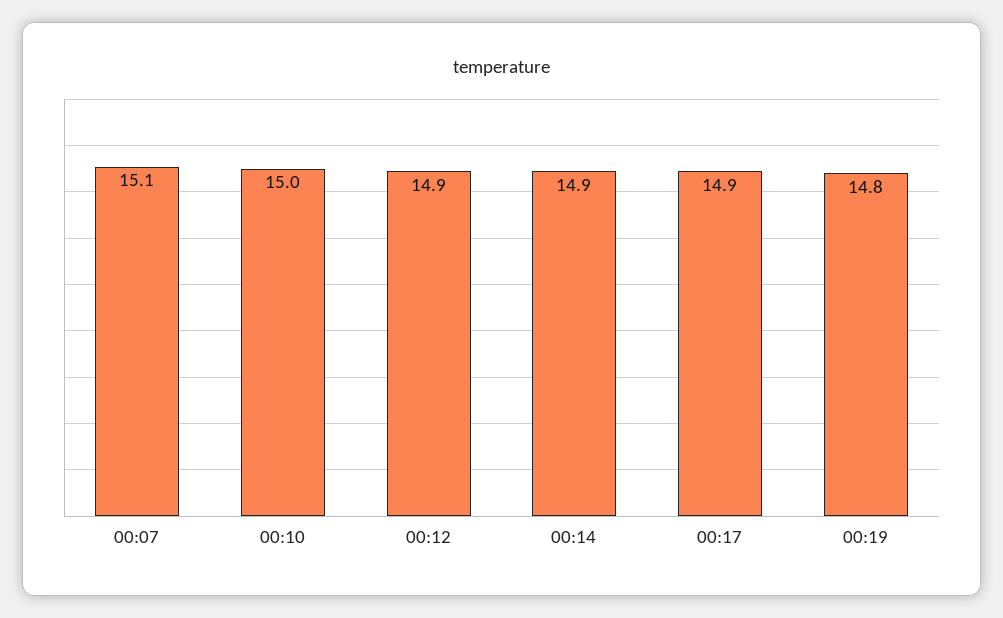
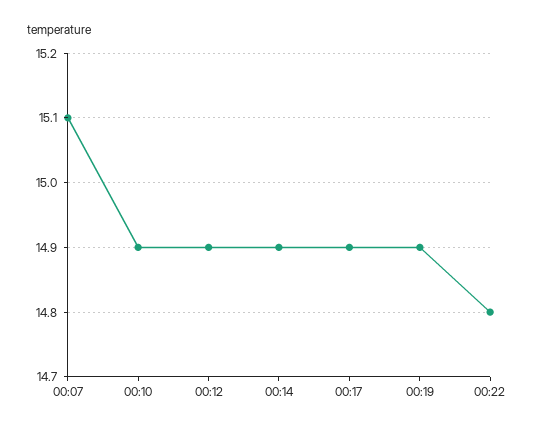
00:10: 15 -> 14.9
00:19: 14.8 -> 14.9
00:22: none -> 14.8

